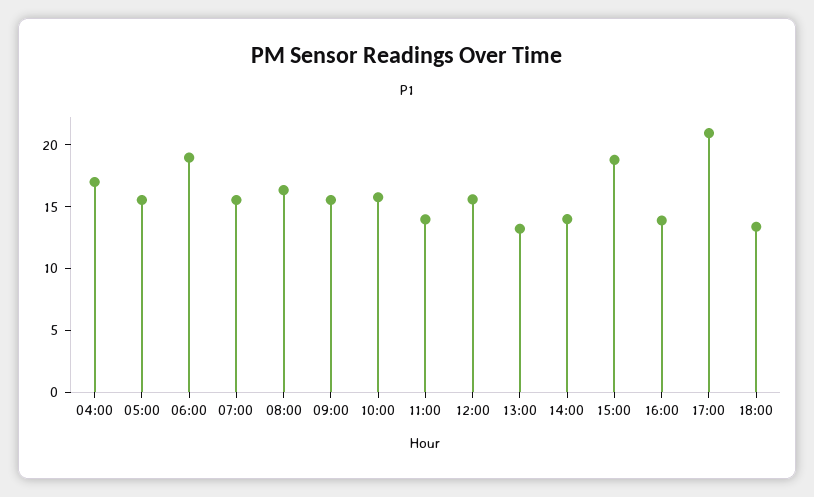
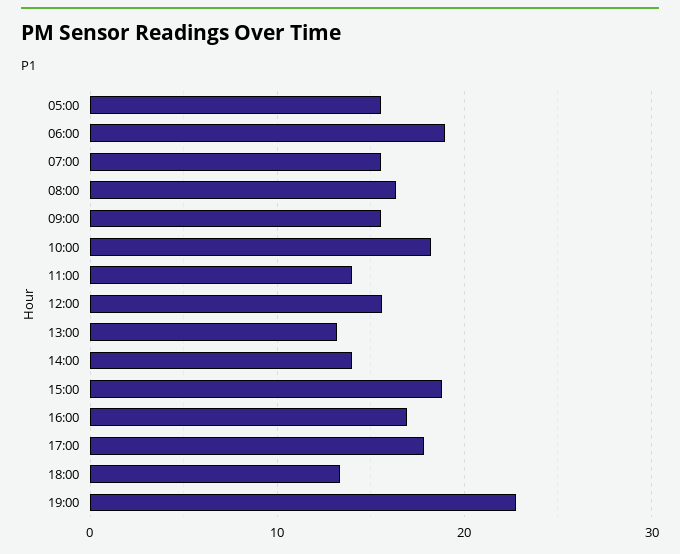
04:00: 17 -> none
10:00: 16 -> 18
16:00: 14 -> 17
17:00: 21 -> 18
19:00: none -> 23

